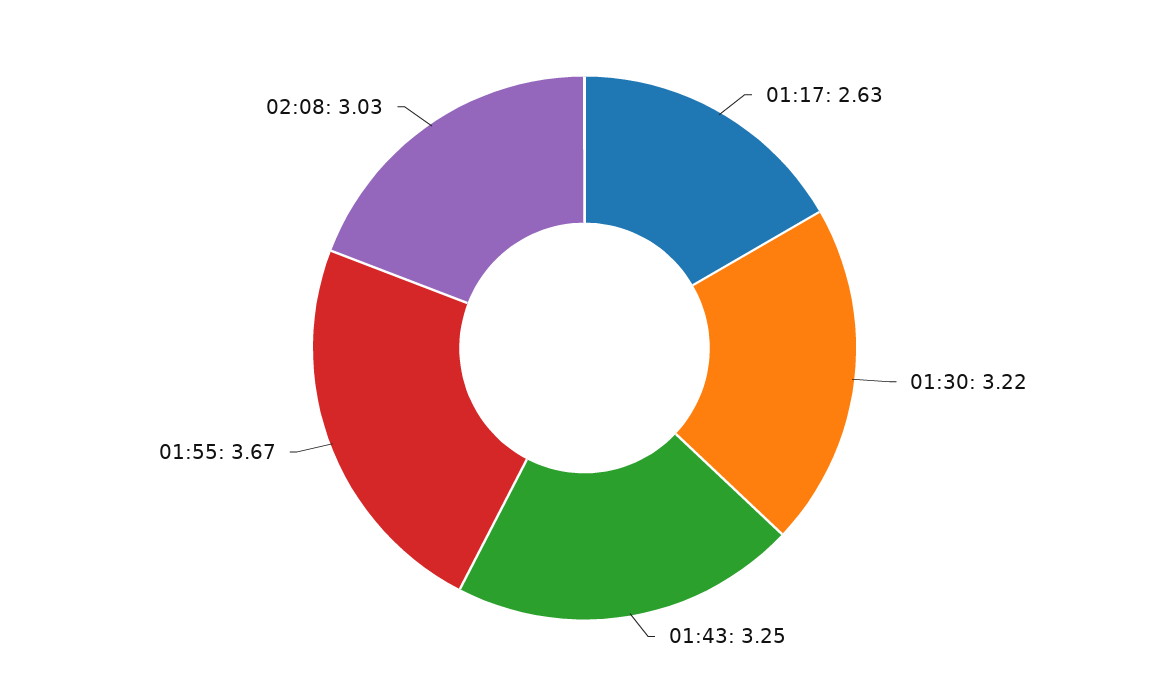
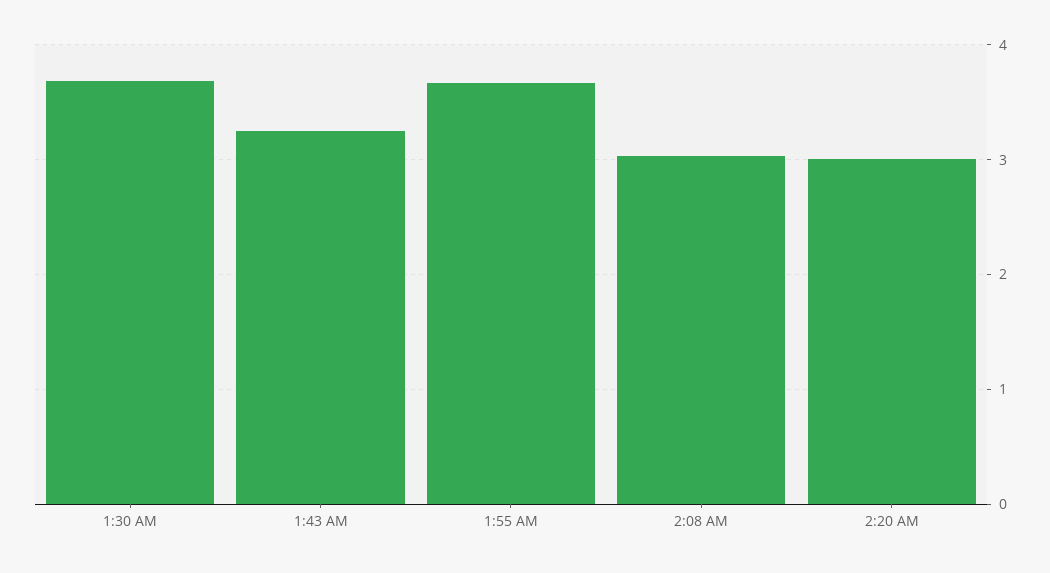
01:17: 2.63 -> none
01:30: 3.22 -> 3.7
2:20 AM: none -> 3

